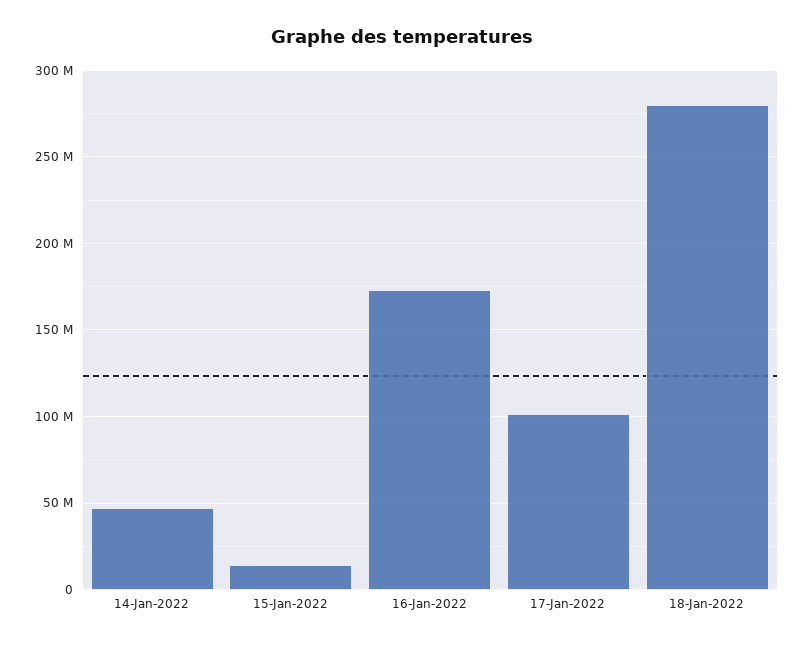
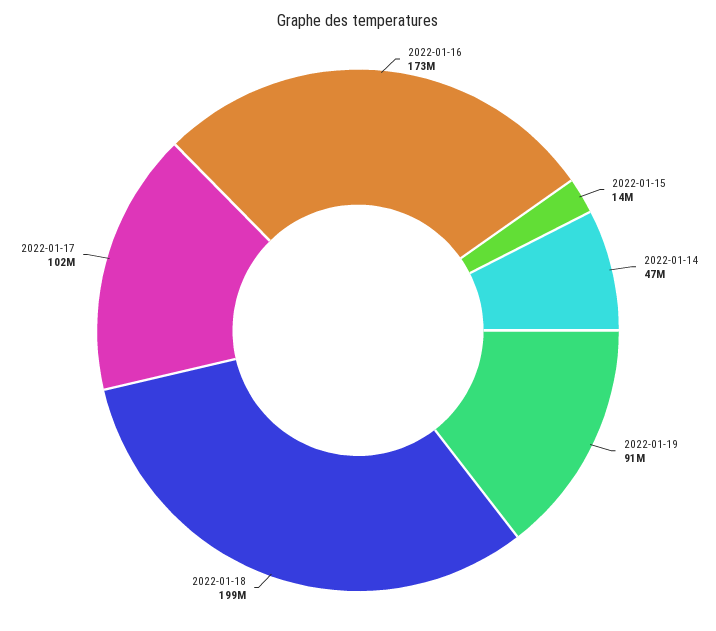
18-Jan-2022: 280000000 -> 199000000
2022-01-19: none -> 91000000

